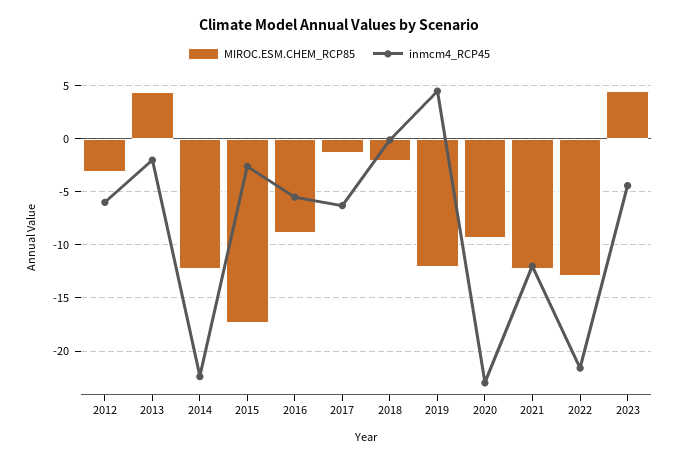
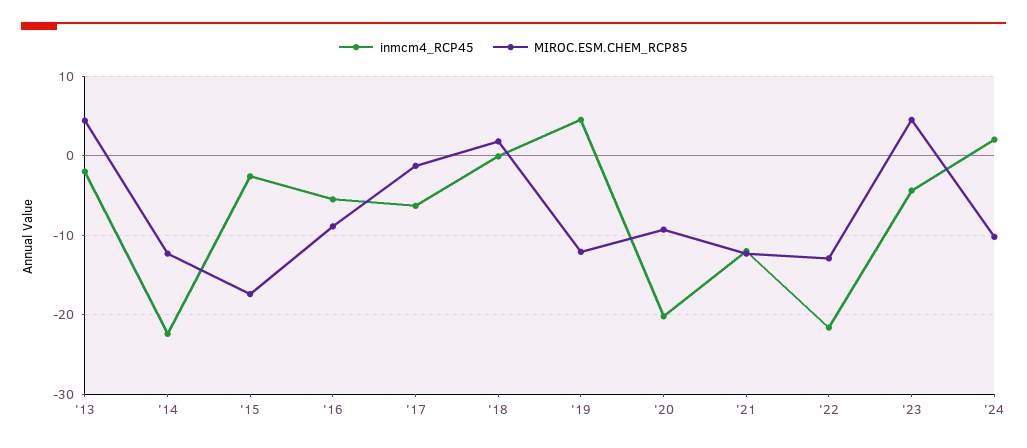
MIROC.ESM.CHEM_RCP85, 2012: -3 -> none
inmcm4_RCP45, 2012: -6 -> none
MIROC.ESM.CHEM_RCP85, 2018: -2 -> 2
inmcm4_RCP45, 2020: -23 -> -20
inmcm4_RCP45, '24: none -> 2
MIROC.ESM.CHEM_RCP85, '24: none -> -10

